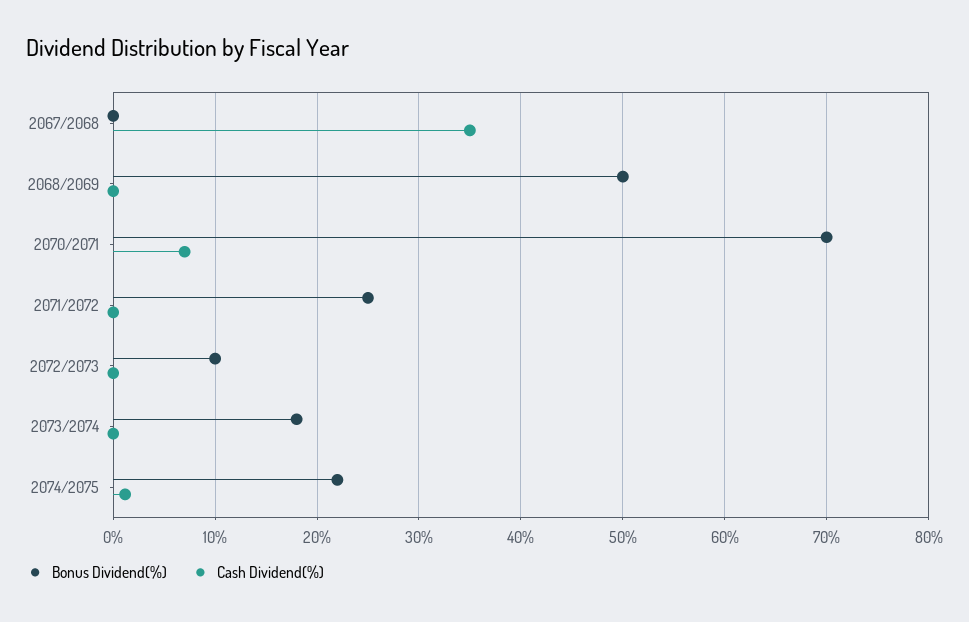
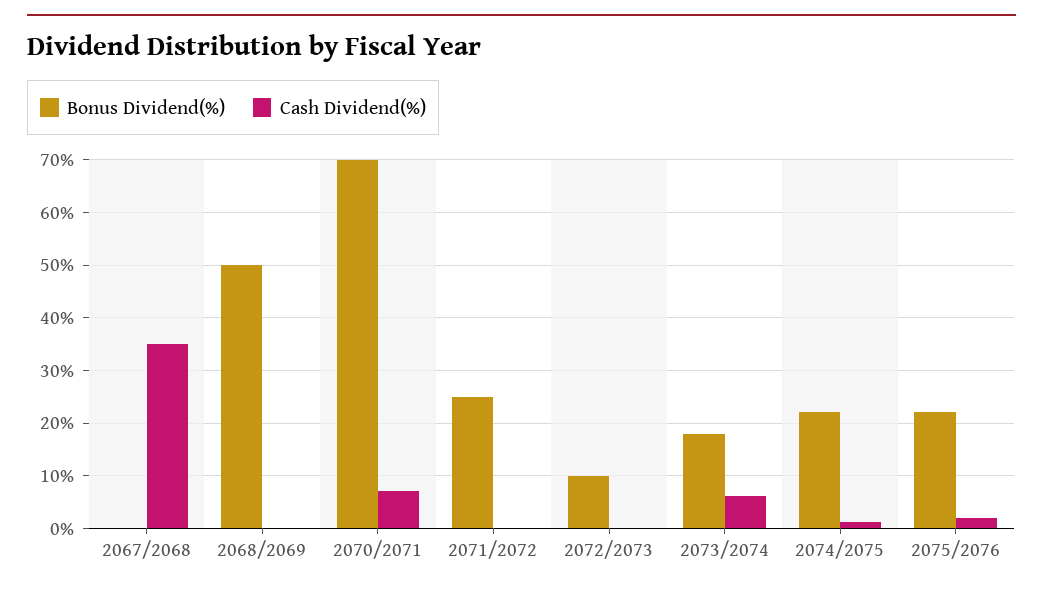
Cash Dividend(%), 2073/2074: 0 -> 6
Bonus Dividend(%), 2075/2076: none -> 22
Cash Dividend(%), 2075/2076: none -> 2

